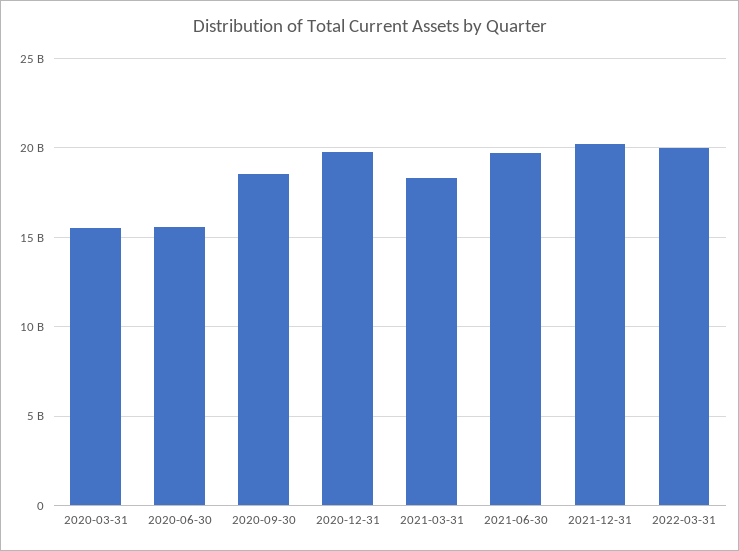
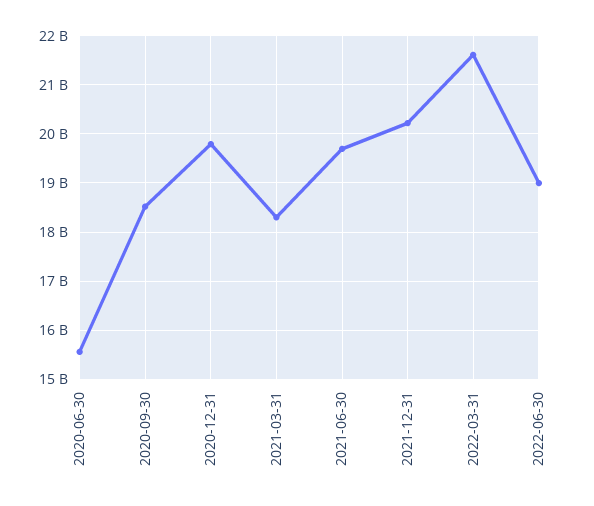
2020-03-31: 15500000000 -> none
2022-03-31: 20000000000 -> 21600000000
2022-06-30: none -> 19000000000

